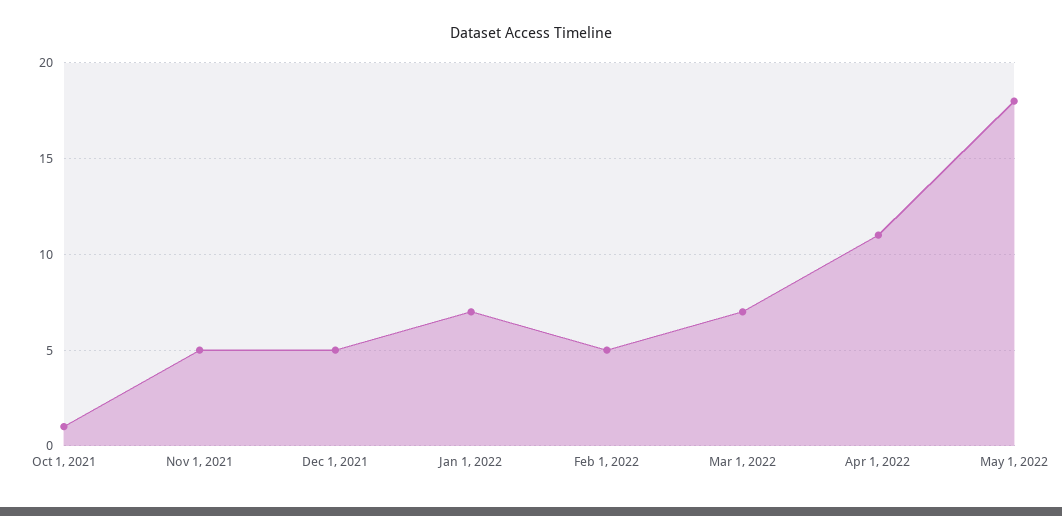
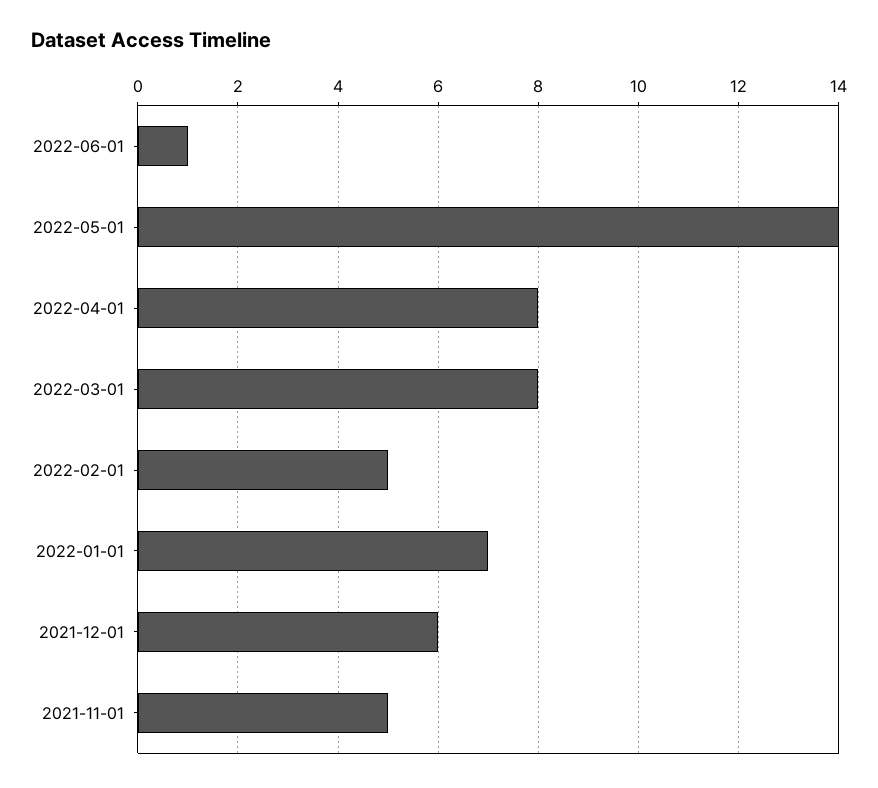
Oct 1, 2021: 1 -> none
Dec 1, 2021: 5 -> 6
Mar 1, 2022: 7 -> 8
Apr 1, 2022: 11 -> 8
May 1, 2022: 18 -> 14
2022-06-01: none -> 1

